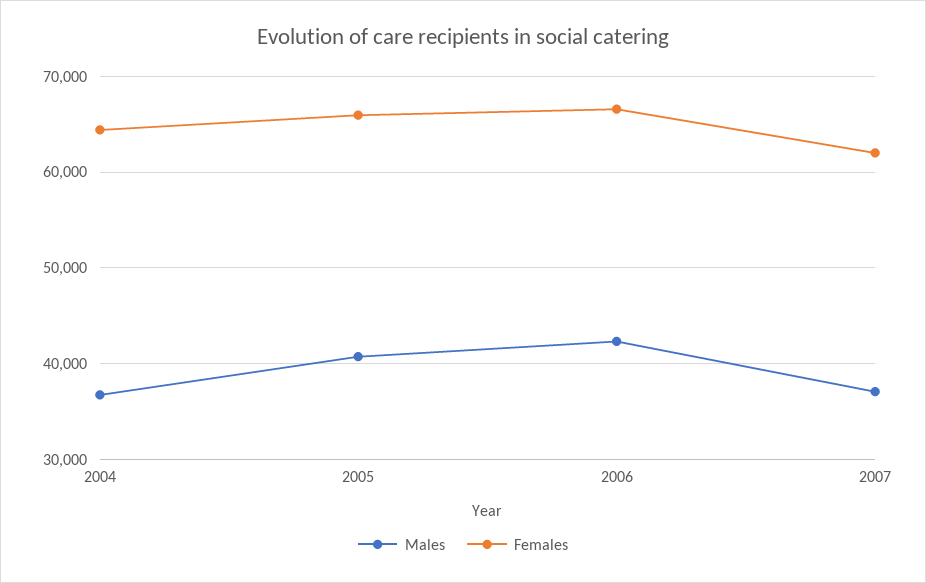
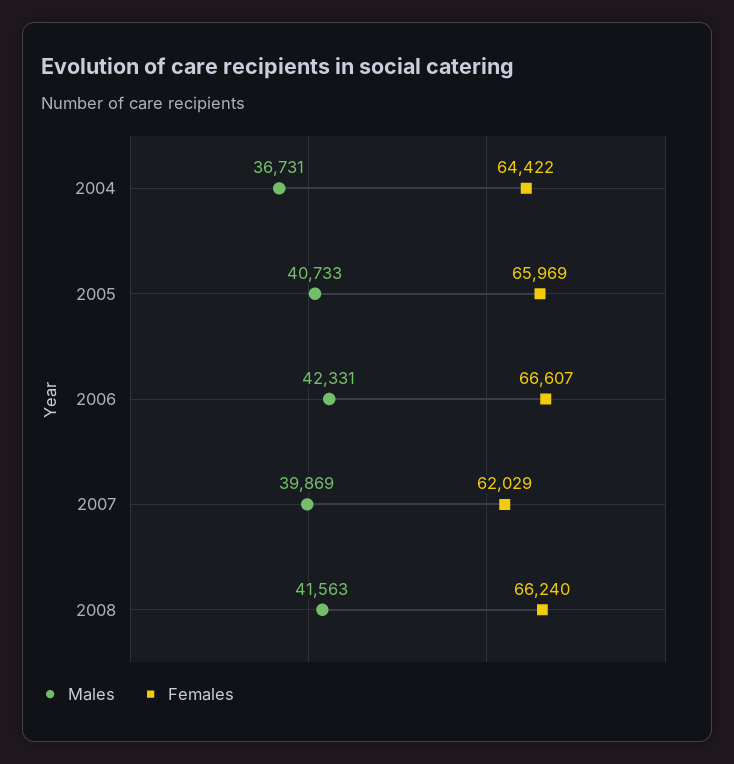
Males, 2007: 37000 -> 39869
Males, 2008: none -> 41563
Females, 2008: none -> 66240

